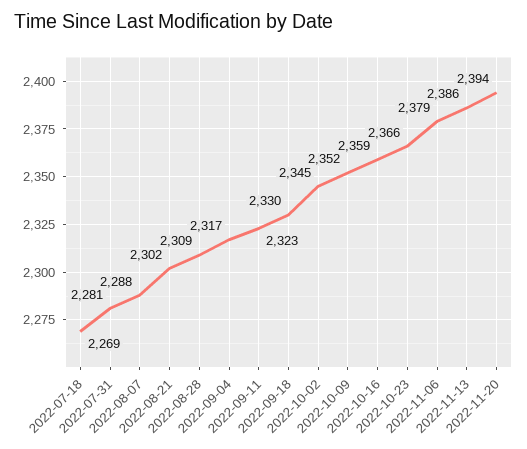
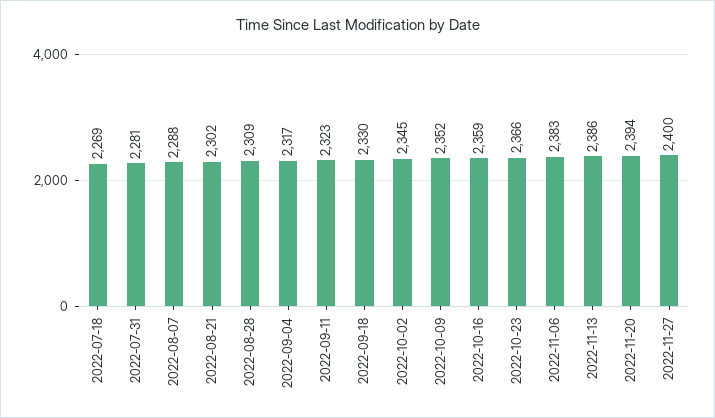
2022-11-06: 2379 -> 2383
2022-11-27: none -> 2400

